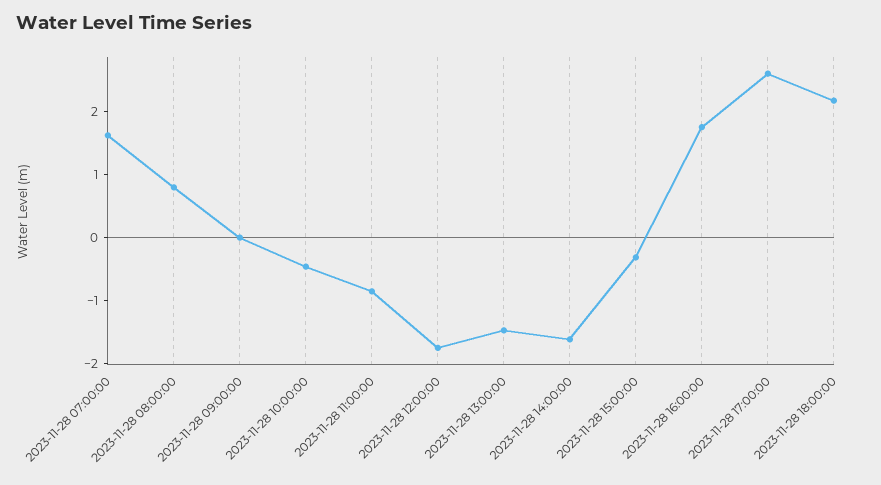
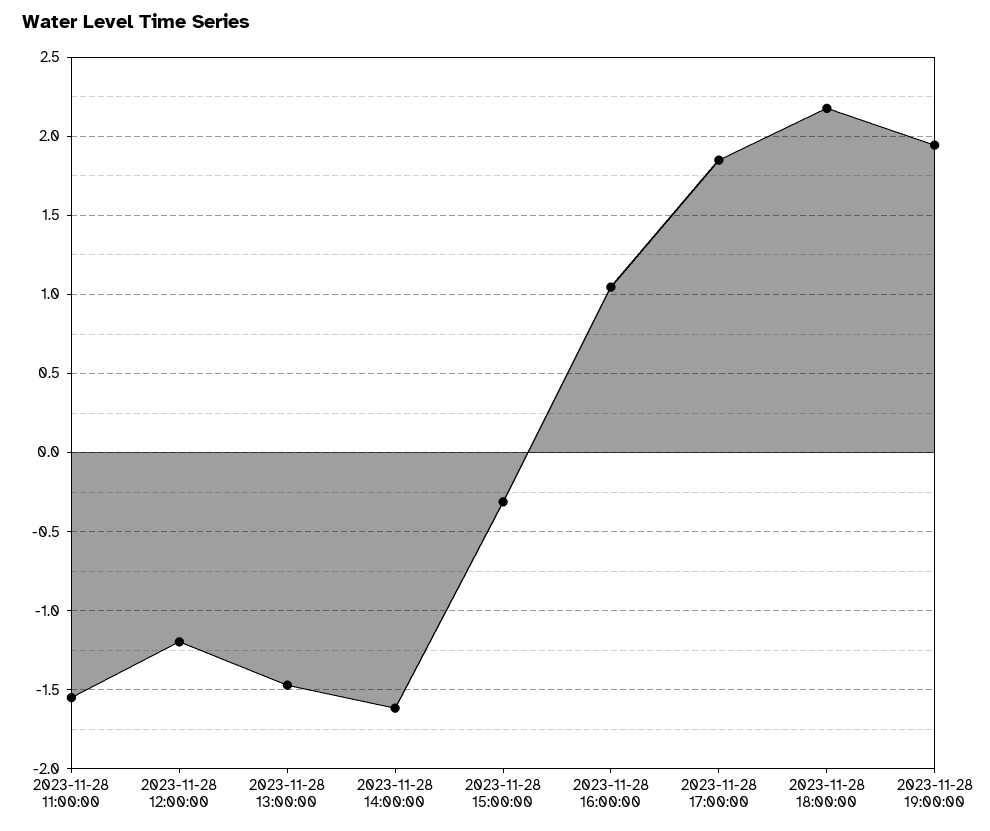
2023-11-28 07:00:00: 1.6 -> none
2023-11-28 08:00:00: 0.8 -> none
2023-11-28 09:00:00: 0 -> none
2023-11-28 10:00:00: -0.4 -> none
2023-11-28 11:00:00: -0.8 -> -1.55
2023-11-28 12:00:00: -1.8 -> -1.2
2023-11-28 16:00:00: 1.8 -> 1.05
2023-11-28 17:00:00: 2.6 -> 1.85
2023-11-28 19:00:00: none -> 1.95

